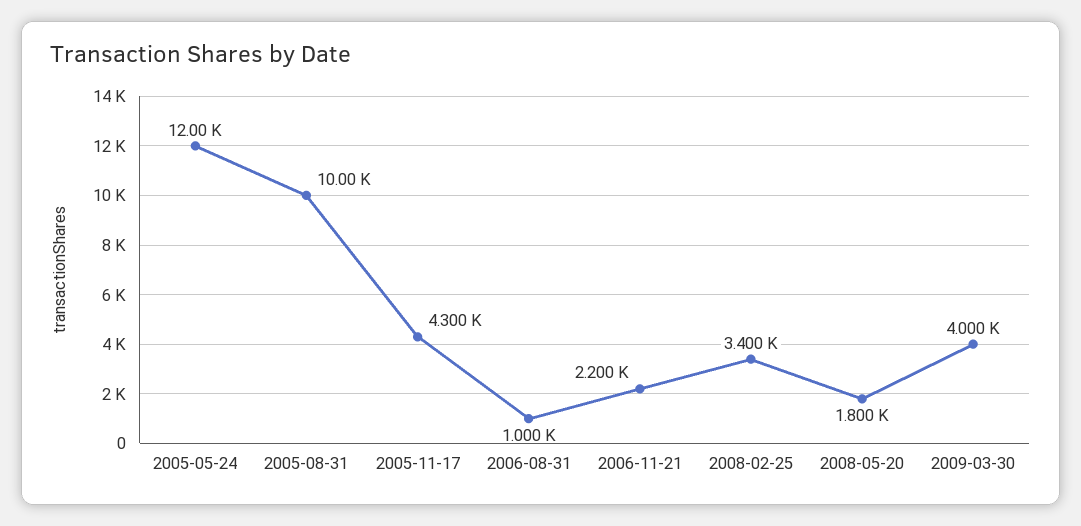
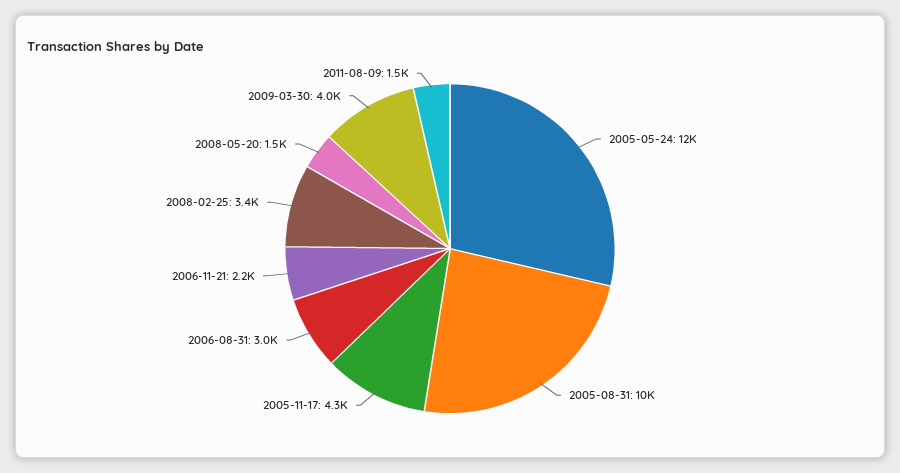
2006-08-31: 1000 -> 3000
2008-05-20: 1800 -> 1500
2011-08-09: none -> 1500

